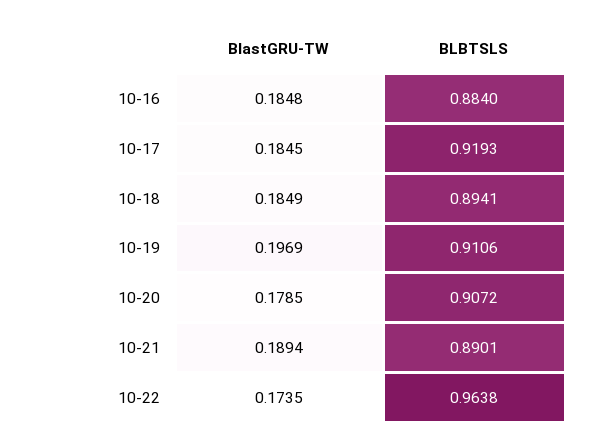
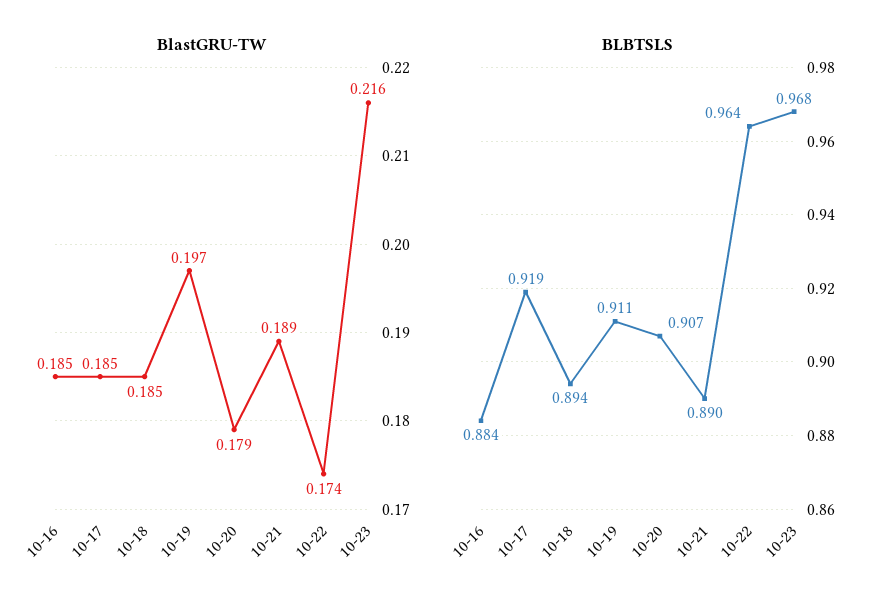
BlastGRU-TW, 10-23: none -> 0.216
BLBTSLS, 10-23: none -> 0.968

